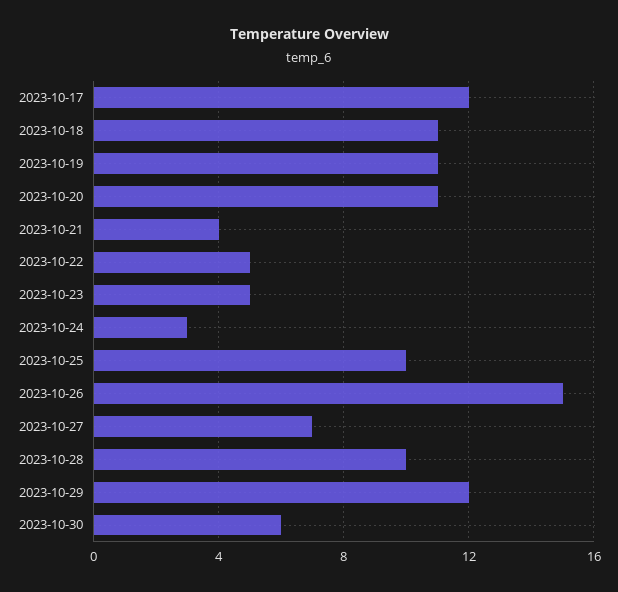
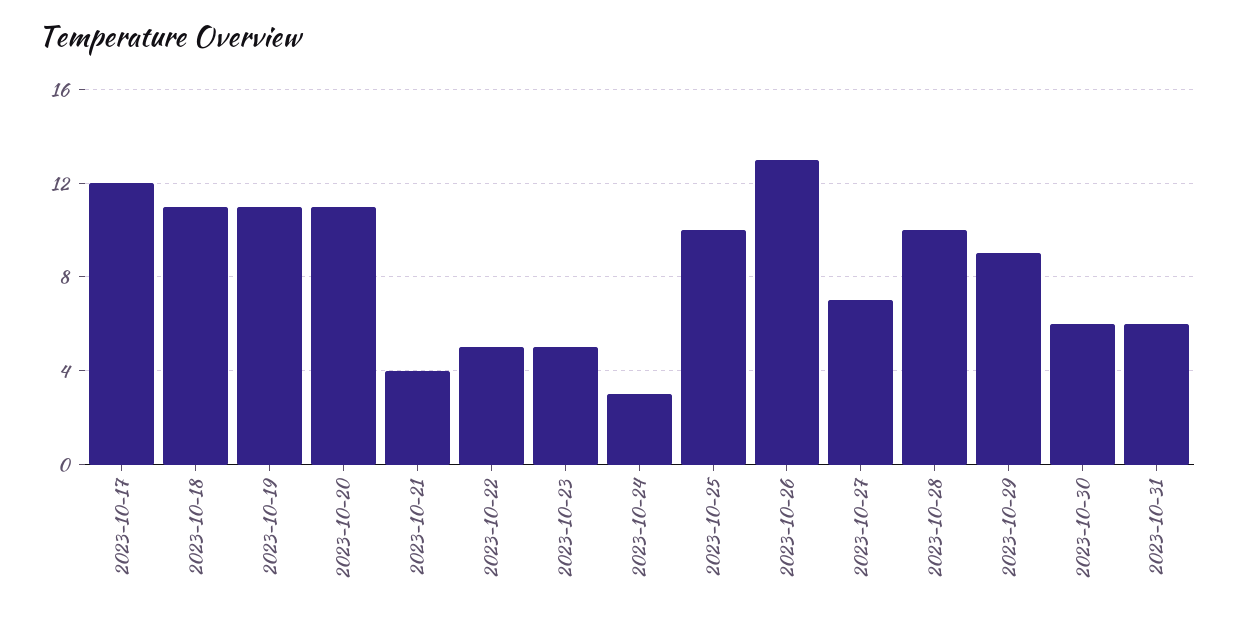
2023-10-26: 15 -> 13
2023-10-29: 12 -> 9
2023-10-31: none -> 6

